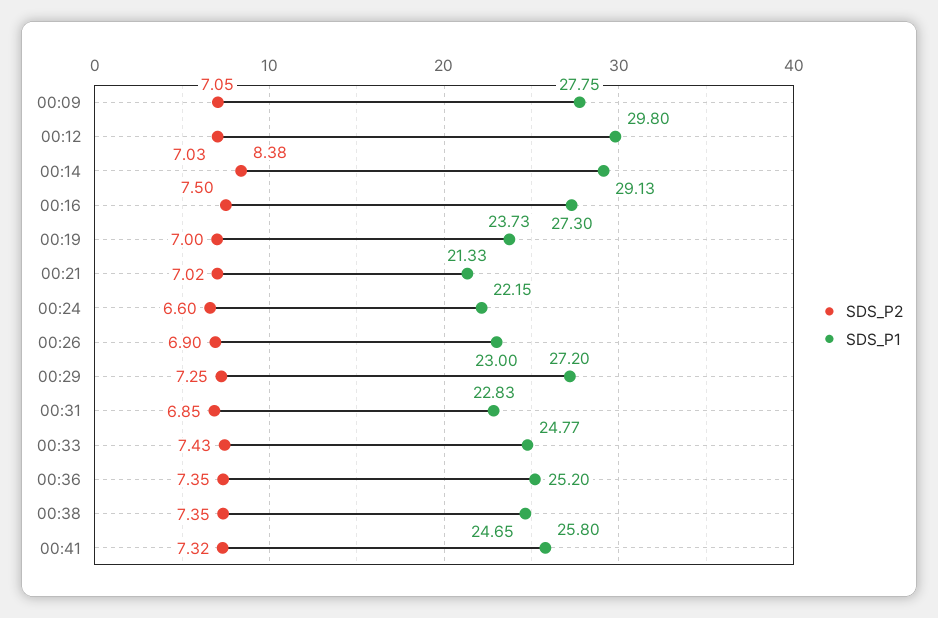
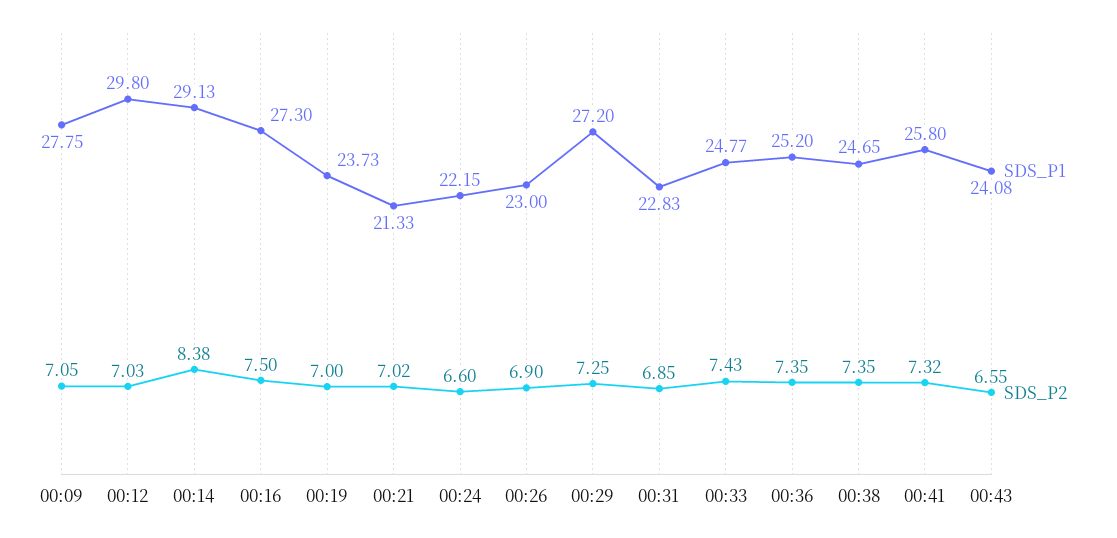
SDS_P1, 00:43: none -> 24.08
SDS_P2, 00:43: none -> 6.55

